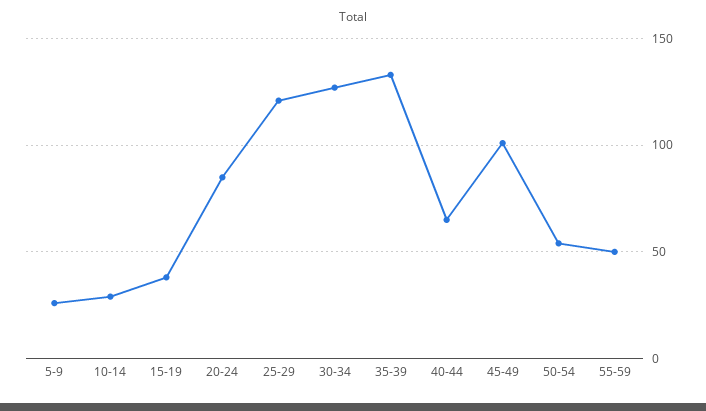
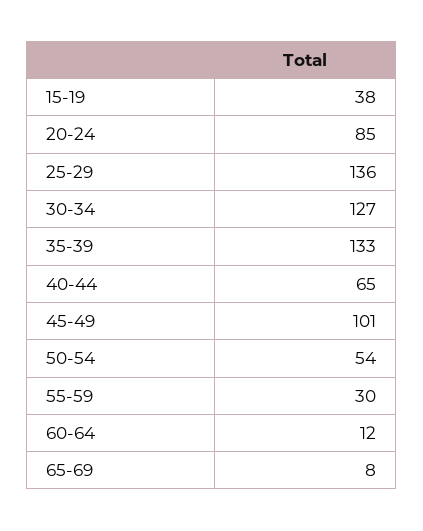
5-9: 25 -> none
10-14: 30 -> none
25-29: 120 -> 136
55-59: 50 -> 30
60-64: none -> 12
65-69: none -> 8

